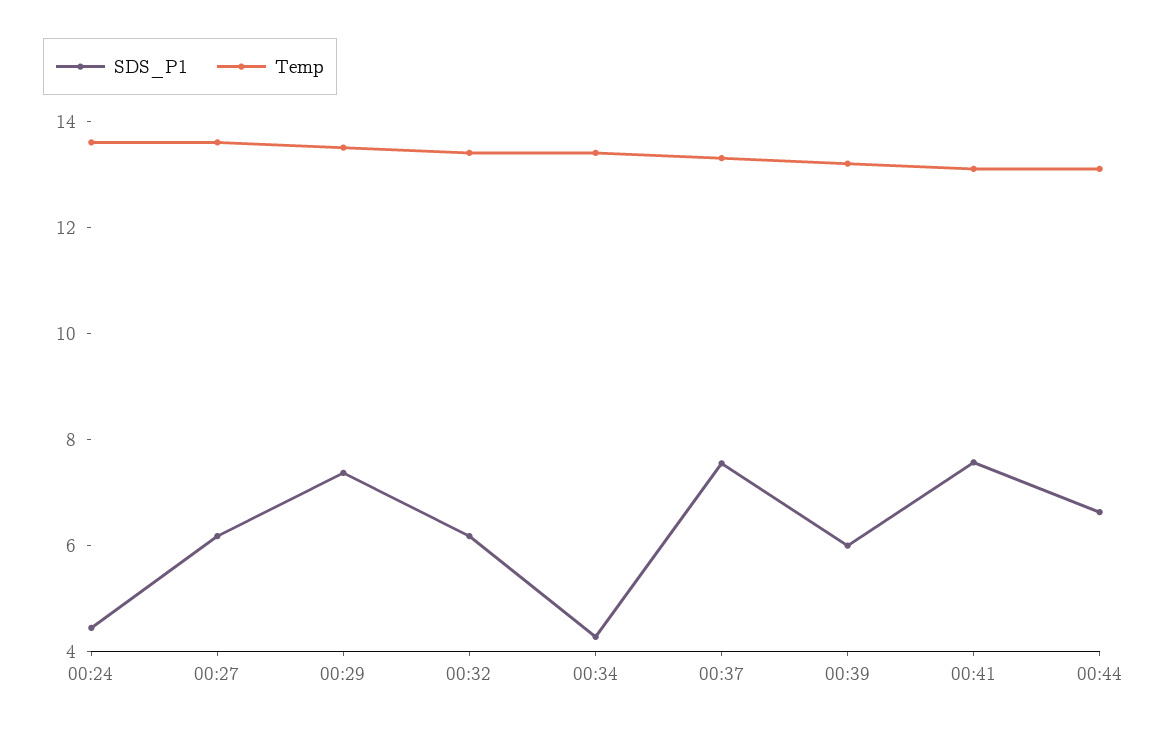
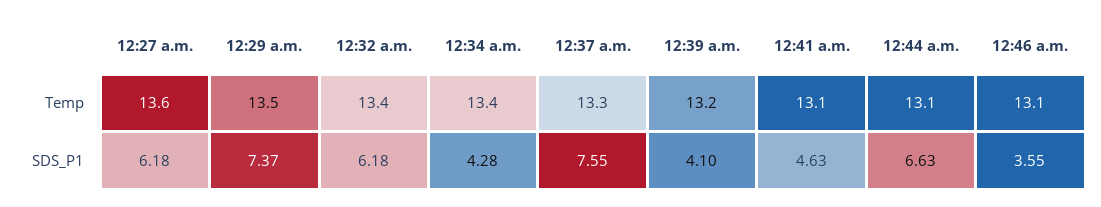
SDS_P1, 00:24: 4.5 -> none
Temp, 00:24: 13.5 -> none
SDS_P1, 00:39: 6 -> 4.1
SDS_P1, 00:41: 7.5 -> 4.63
Temp, 12:46 a.m.: none -> 13.1
SDS_P1, 12:46 a.m.: none -> 3.55

